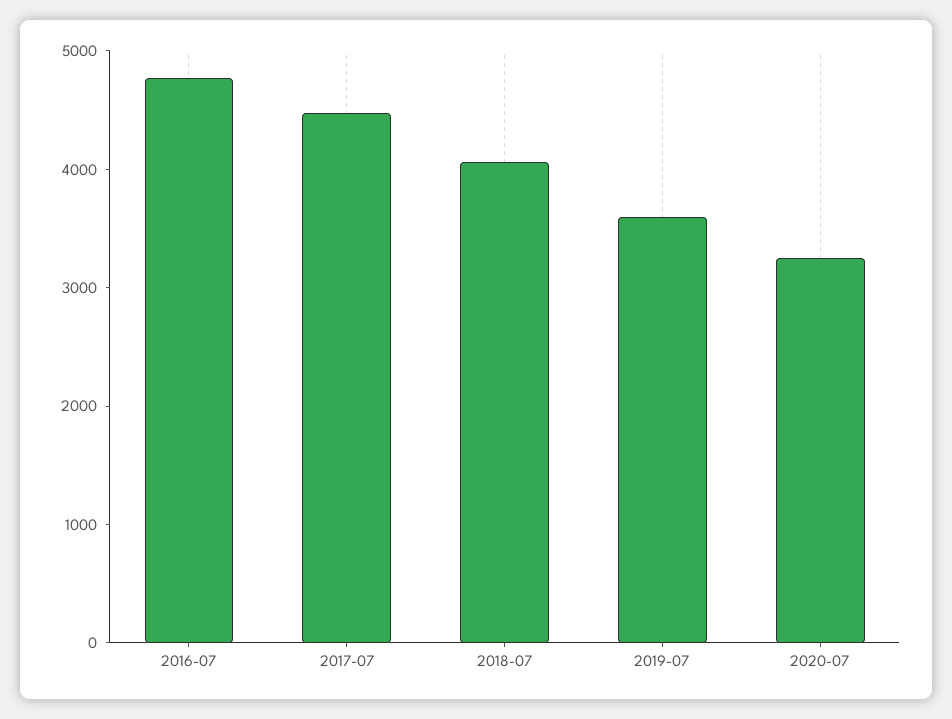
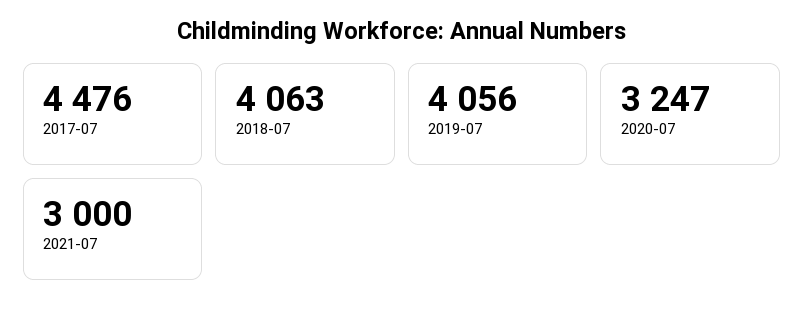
2016-07: 4800 -> none
2019-07: 3600 -> 4056
2021-07: none -> 3000

